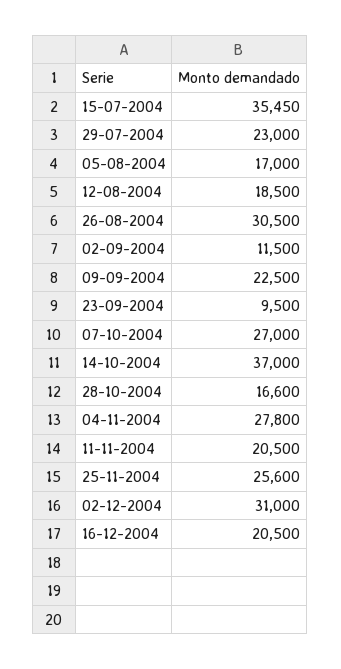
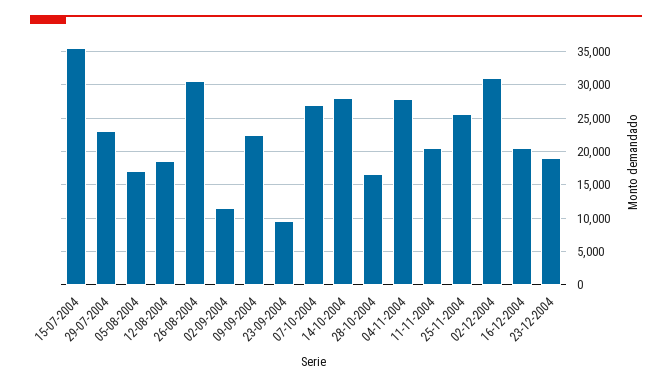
14-10-2004: 37000 -> 28000
23-12-2004: none -> 19000

